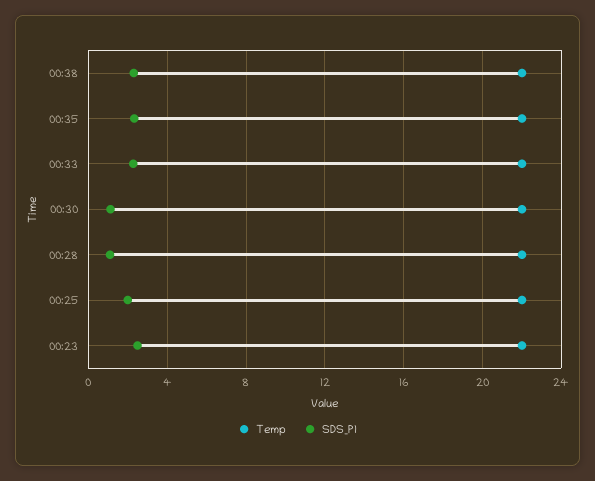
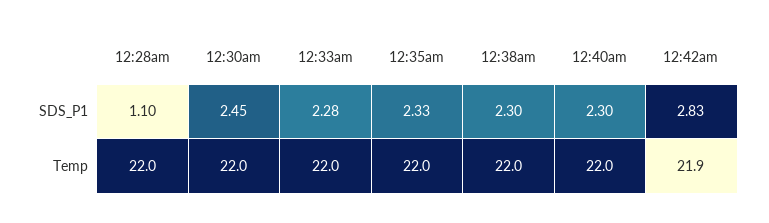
SDS_P1, 00:30: 1 -> 2.45
Temp, 00:25: 22 -> none
SDS_P1, 00:25: 2 -> none
Temp, 00:23: 22 -> none
SDS_P1, 00:23: 2.5 -> none
SDS_P1, 12:40am: none -> 2.3
SDS_P1, 12:42am: none -> 2.83
Temp, 12:40am: none -> 22
Temp, 12:42am: none -> 21.9

